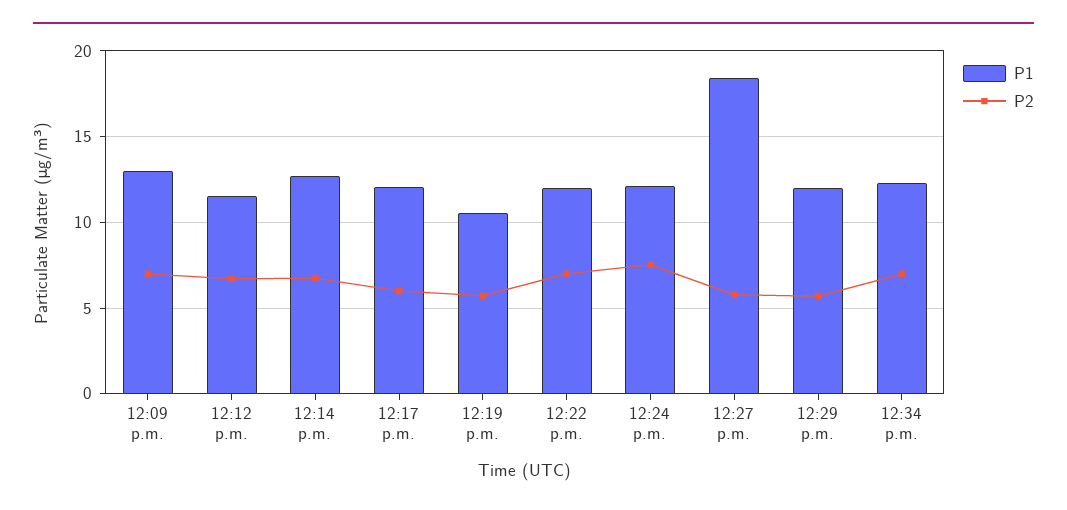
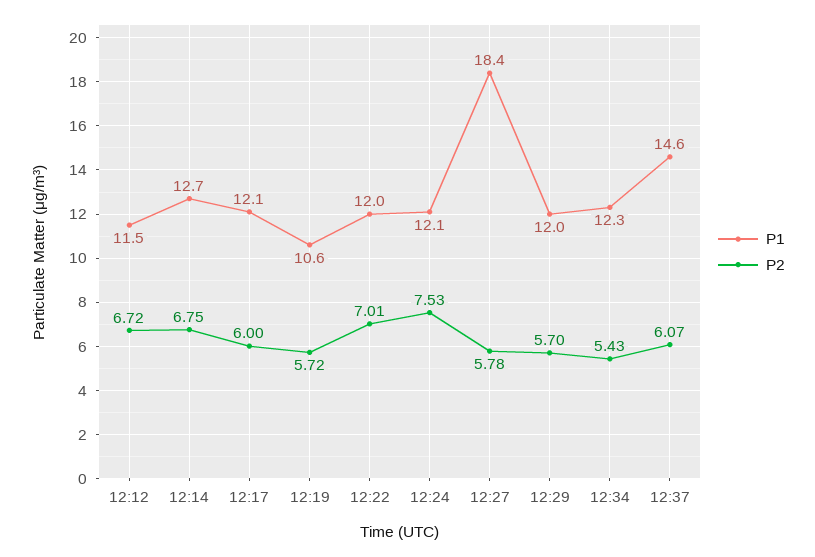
P1, 12:09 p.m.: 13 -> none
P2, 12:09 p.m.: 7 -> none
P2, 12:34 p.m.: 7 -> 5.43
P1, 12:37: none -> 14.6
P2, 12:37: none -> 6.07

